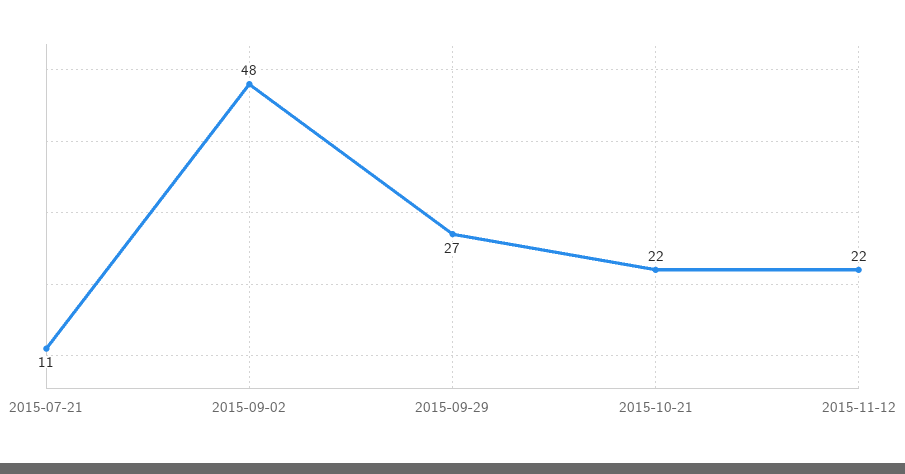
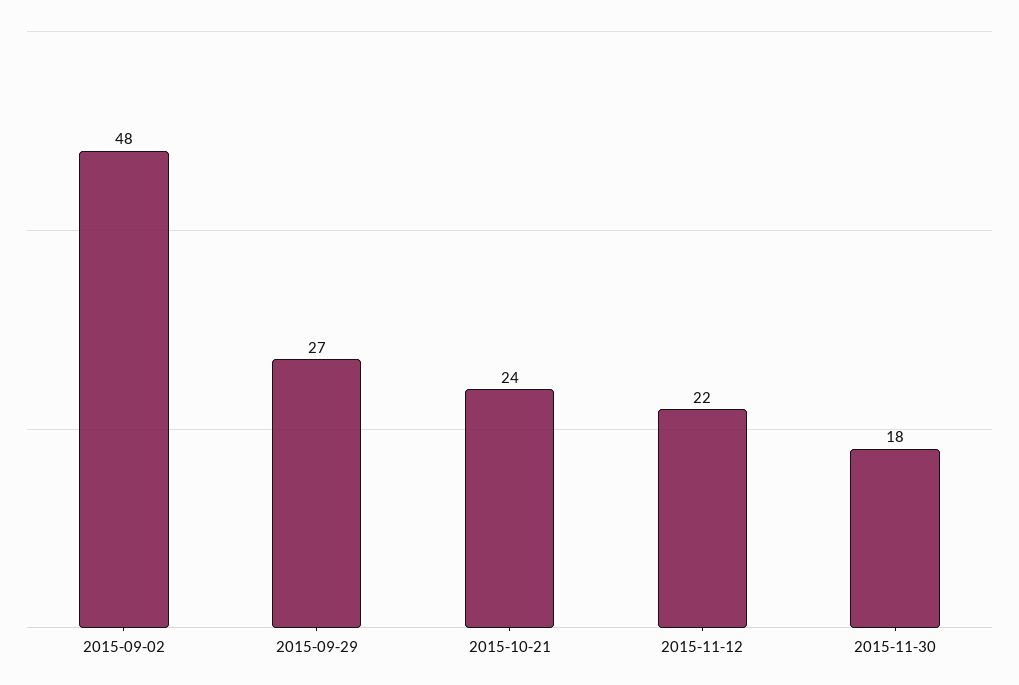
2015-07-21: 11 -> none
2015-10-21: 22 -> 24
2015-11-30: none -> 18

